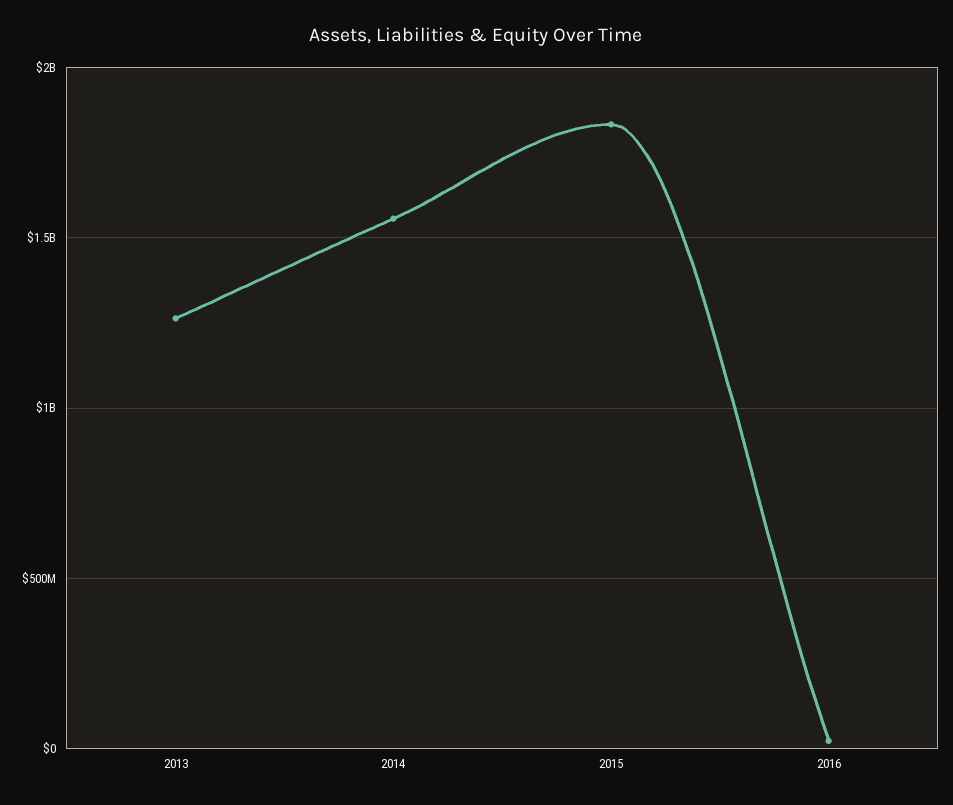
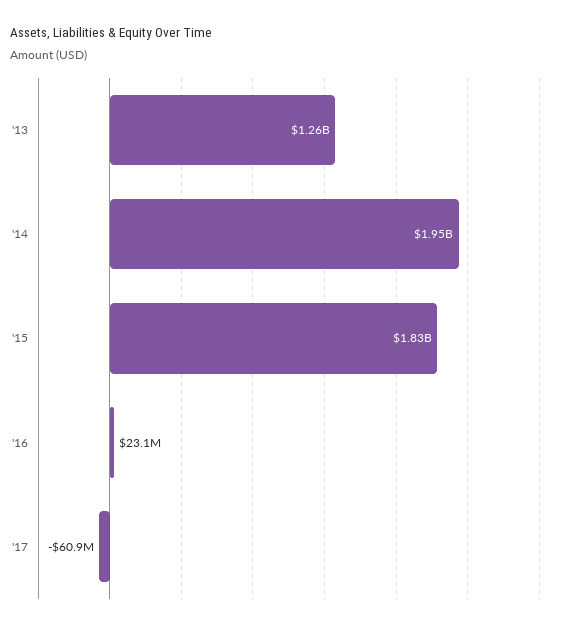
2014: 1550000000 -> 1950000000
'17: none -> -60900000

